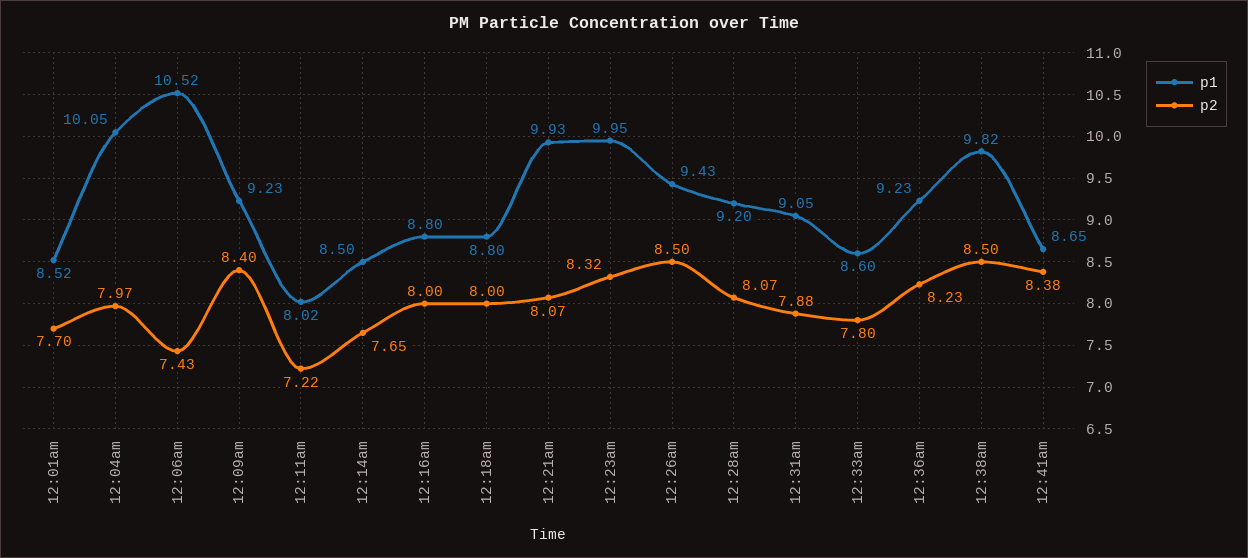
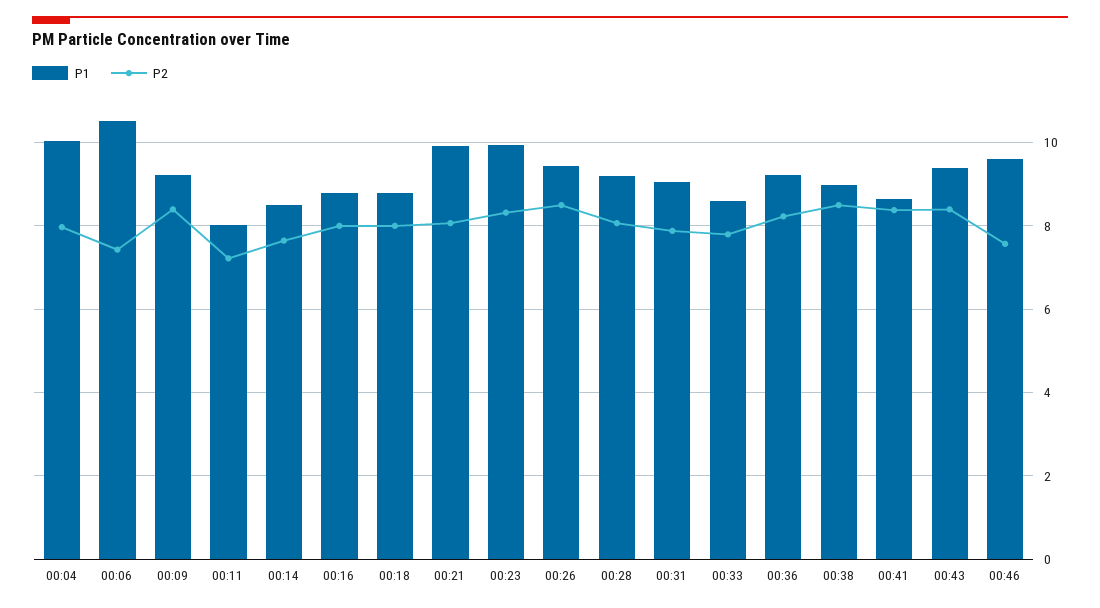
p1, 12:01am: 8.52 -> none
p2, 12:01am: 7.7 -> none
p1, 12:38am: 9.82 -> 9
p1, 00:43: none -> 9.4
p2, 00:43: none -> 8.4
p1, 00:46: none -> 9.6
p2, 00:46: none -> 7.6

